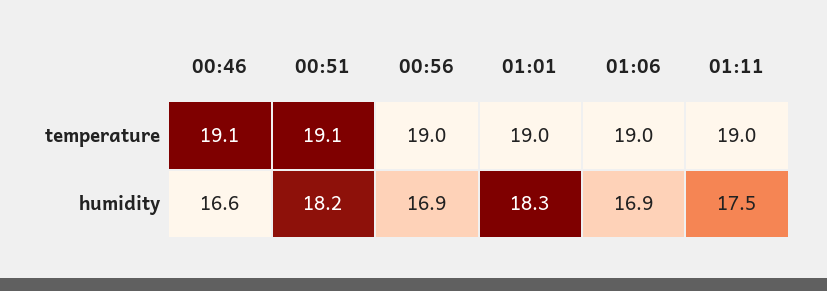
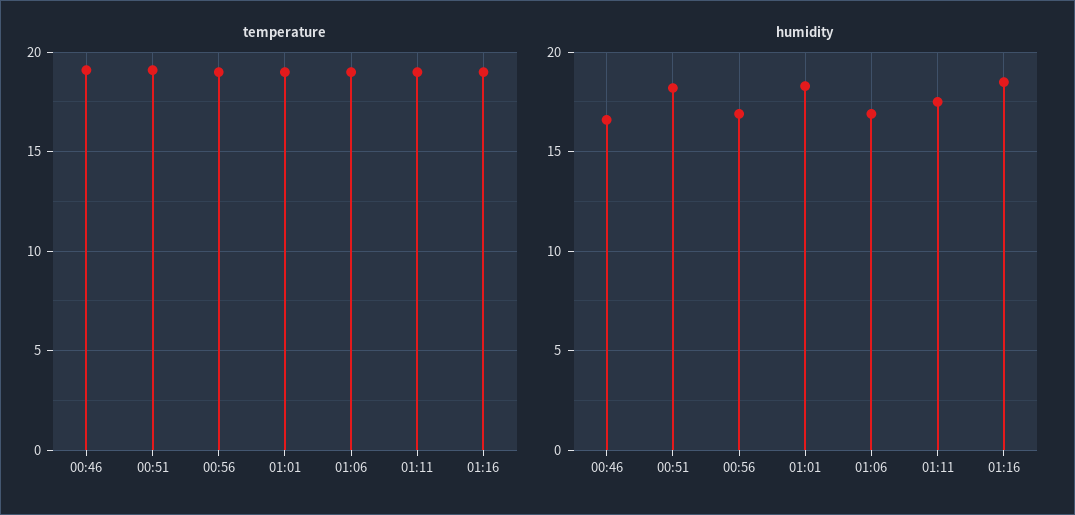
temperature, 01:16: none -> 19
humidity, 01:16: none -> 18.5

